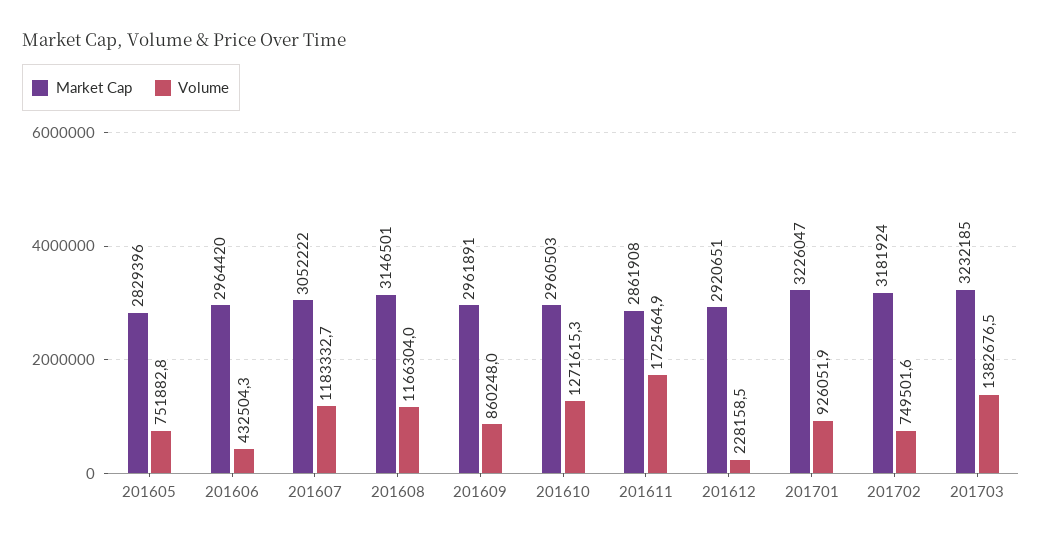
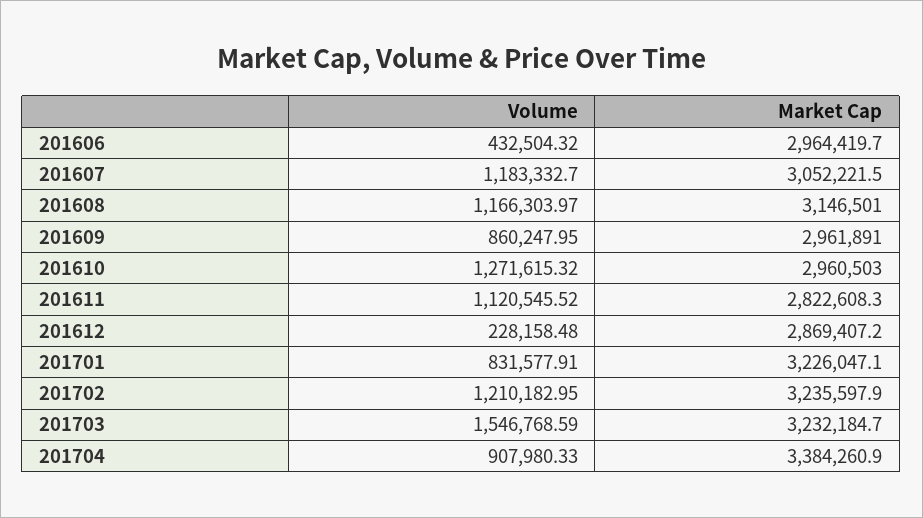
Market Cap, 201605: 2829396 -> none
Volume, 201605: 751882.8 -> none
Market Cap, 201611: 2861908 -> 2822608.3
Volume, 201611: 1725464.9 -> 1120545.52
Market Cap, 201612: 2920651 -> 2869407.2
Volume, 201701: 926051.9 -> 831577.91
Market Cap, 201702: 3181924 -> 3235597.9
Volume, 201702: 749501.6 -> 1210182.95
Volume, 201703: 1382676.5 -> 1546768.59
Volume, 201704: none -> 907980.33
Market Cap, 201704: none -> 3384260.9

